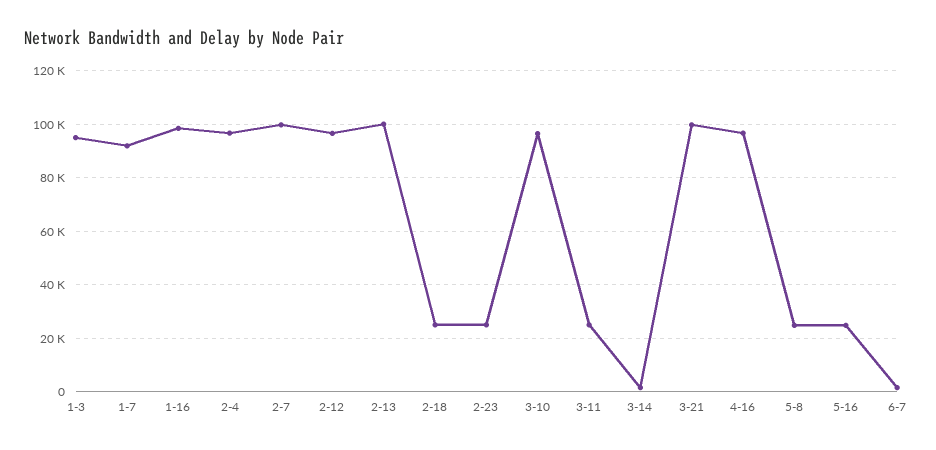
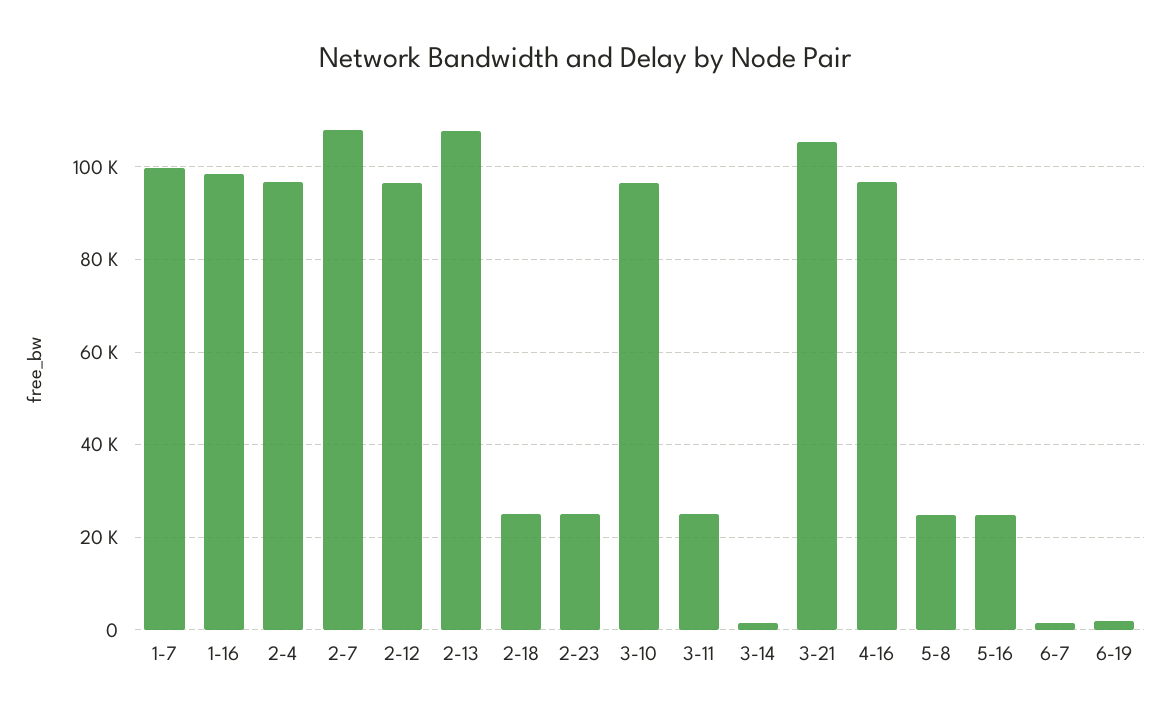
1-3: 95000 -> none
1-7: 92500 -> 100000
2-7: 100000 -> 108000
2-13: 100000 -> 108000
3-21: 100000 -> 106000
6-19: none -> 2000

